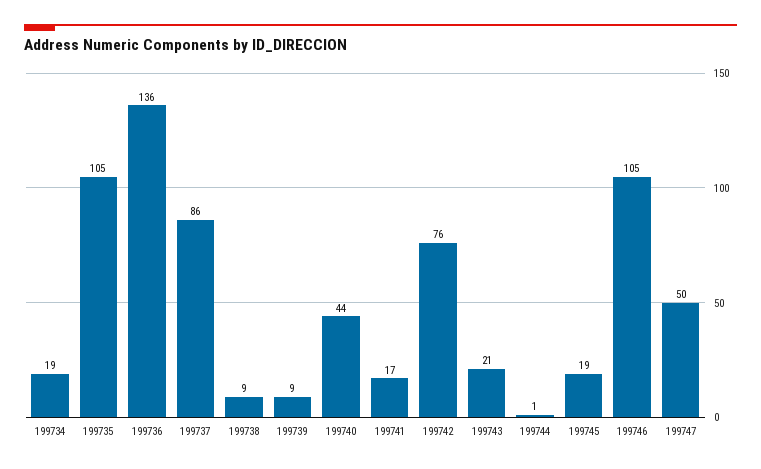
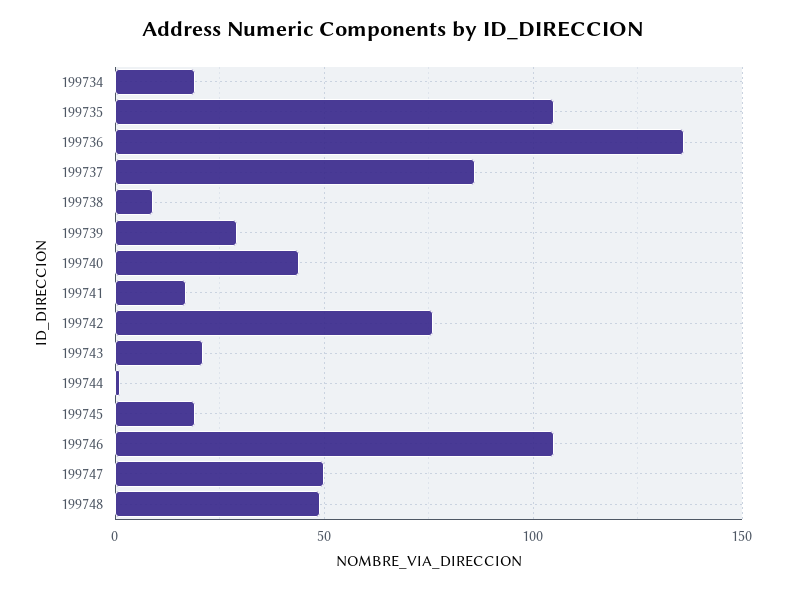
199739: 9 -> 30
199748: none -> 50

